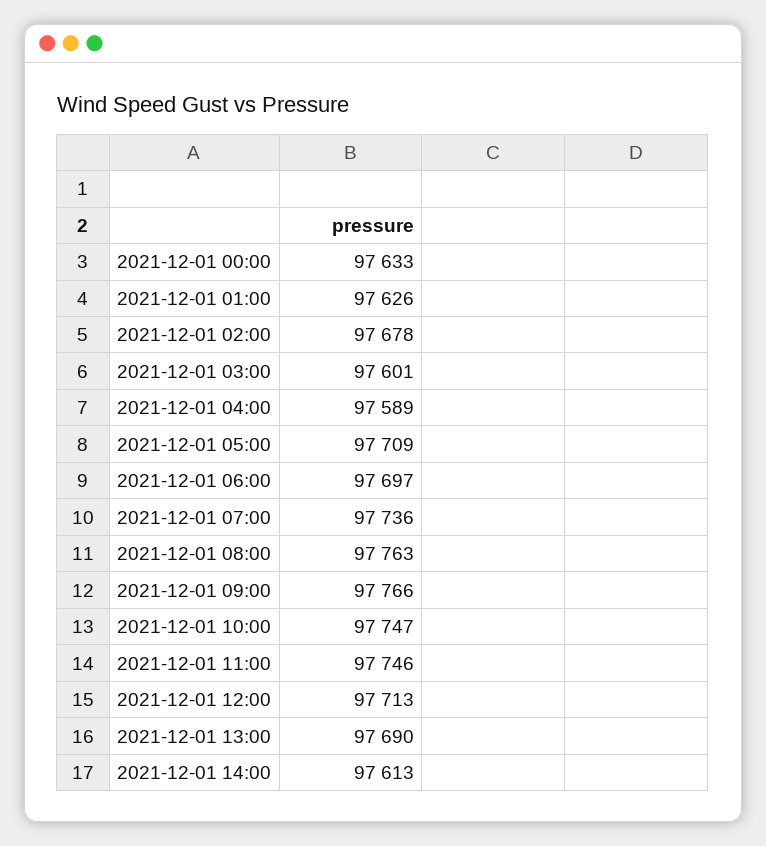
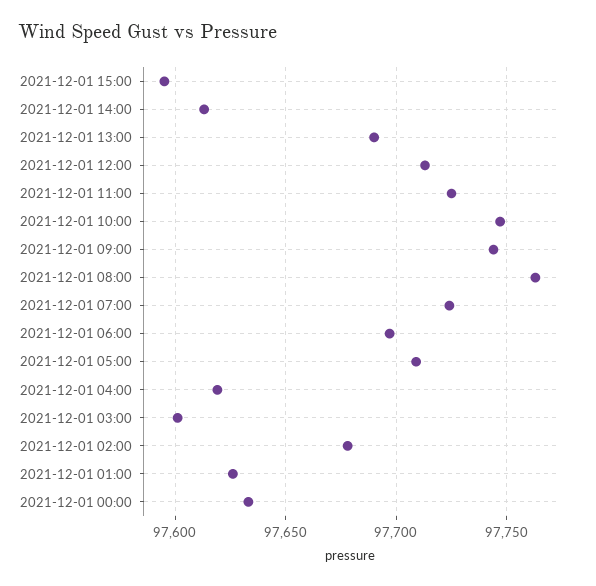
2021-12-01 04:00: 97589 -> 97620
2021-12-01 07:00: 97736 -> 97725
2021-12-01 09:00: 97766 -> 97745
2021-12-01 11:00: 97746 -> 97725
2021-12-01 15:00: none -> 97595

